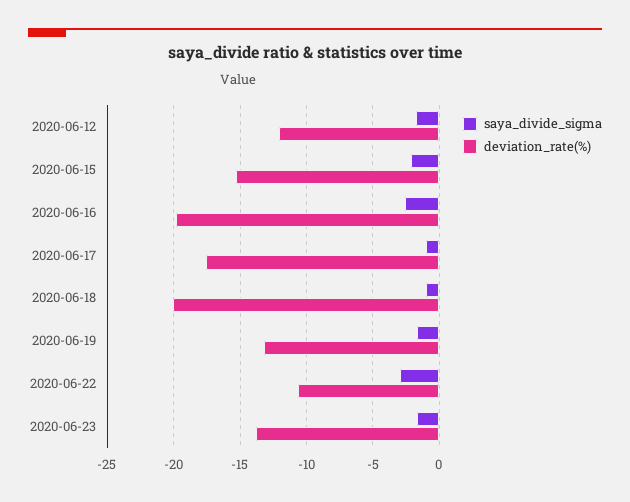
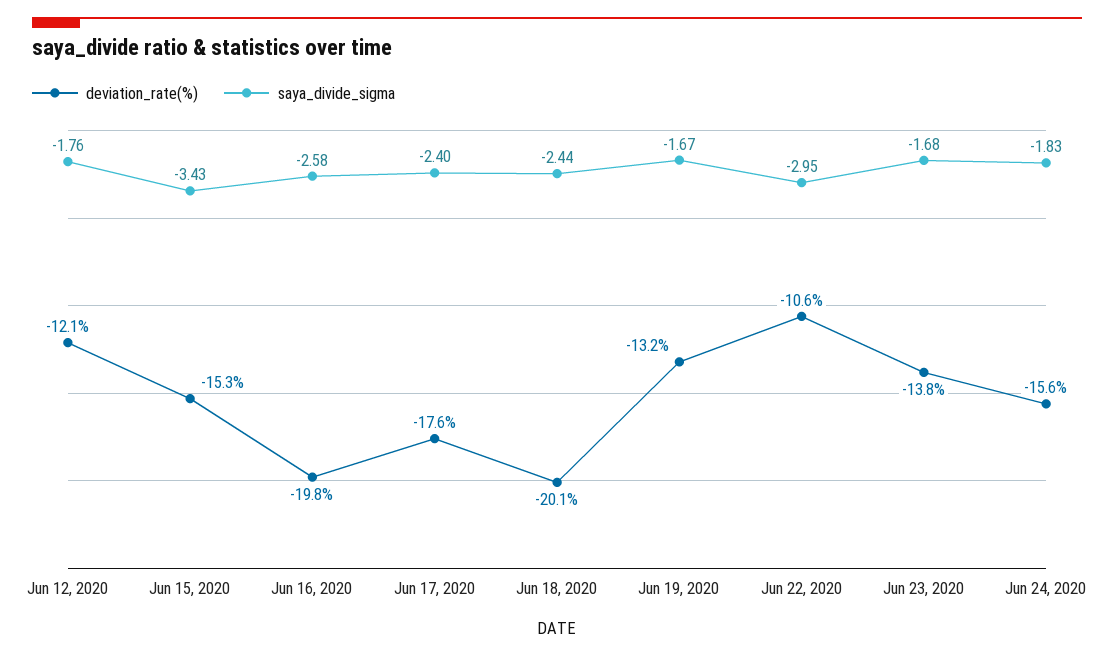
saya_divide_sigma, 2020-06-15: -2 -> -3.43
saya_divide_sigma, 2020-06-17: -1 -> -2.4
saya_divide_sigma, 2020-06-18: -1 -> -2.44
deviation_rate(%), Jun 24, 2020: none -> -15.6
saya_divide_sigma, Jun 24, 2020: none -> -1.83

